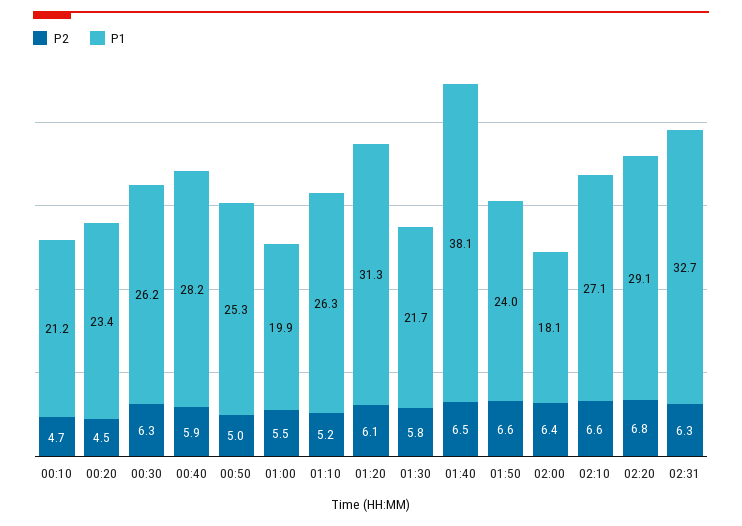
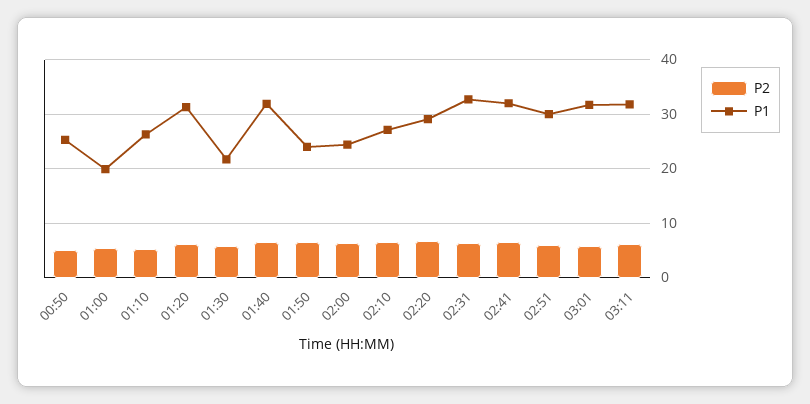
P2, 00:10: 4.7 -> none
P1, 00:10: 21.2 -> none
P2, 00:20: 4.5 -> none
P1, 00:20: 23.4 -> none
P2, 00:30: 6.3 -> none
P1, 00:30: 26.2 -> none
P2, 00:40: 5.9 -> none
P1, 00:40: 28.2 -> none
P1, 01:40: 38.1 -> 32
P1, 02:00: 18.1 -> 24
P2, 02:41: none -> 6
P1, 02:41: none -> 32
P2, 02:51: none -> 6
P1, 02:51: none -> 30
P2, 03:01: none -> 6
P1, 03:01: none -> 32
P2, 03:11: none -> 6
P1, 03:11: none -> 32

